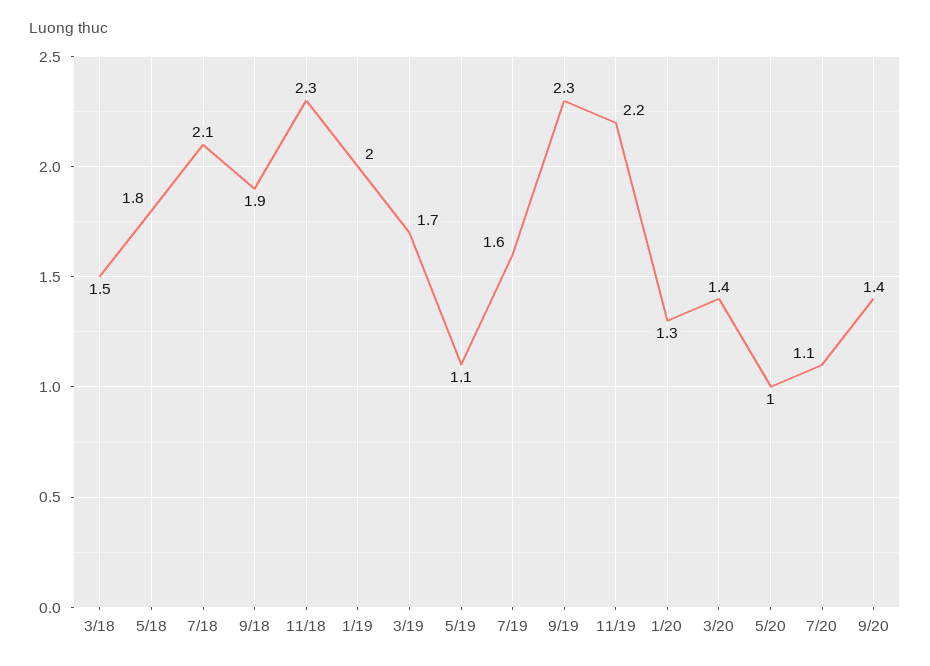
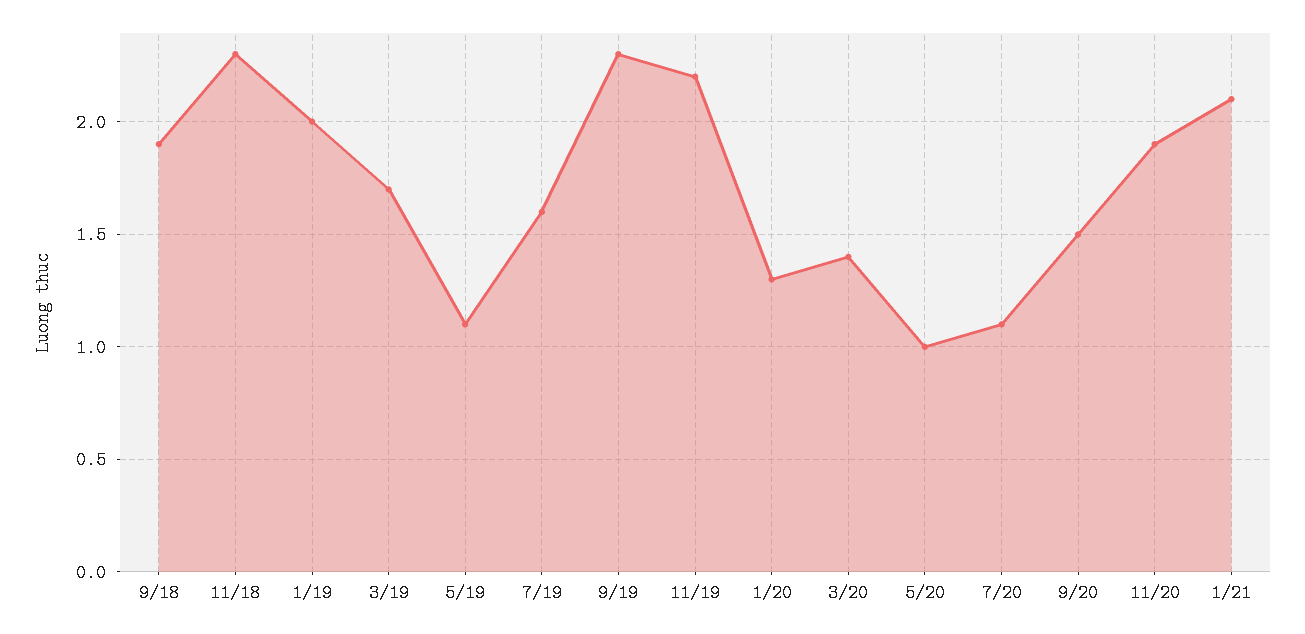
3/18: 1.5 -> none
5/18: 1.8 -> none
7/18: 2.1 -> none
9/20: 1.4 -> 1.5
11/20: none -> 1.9
1/21: none -> 2.1

